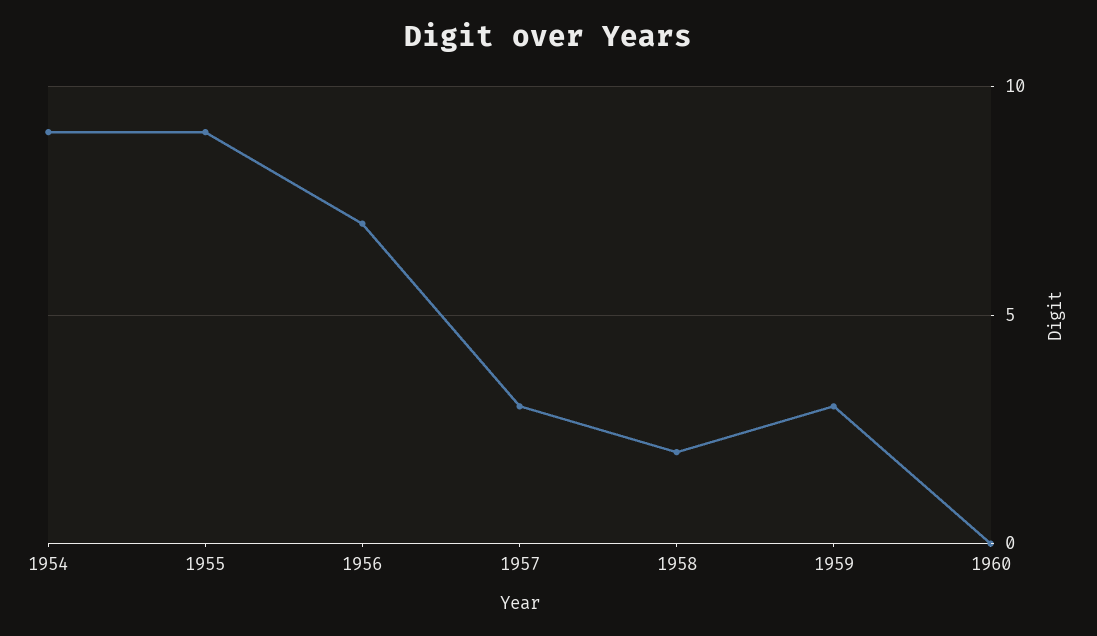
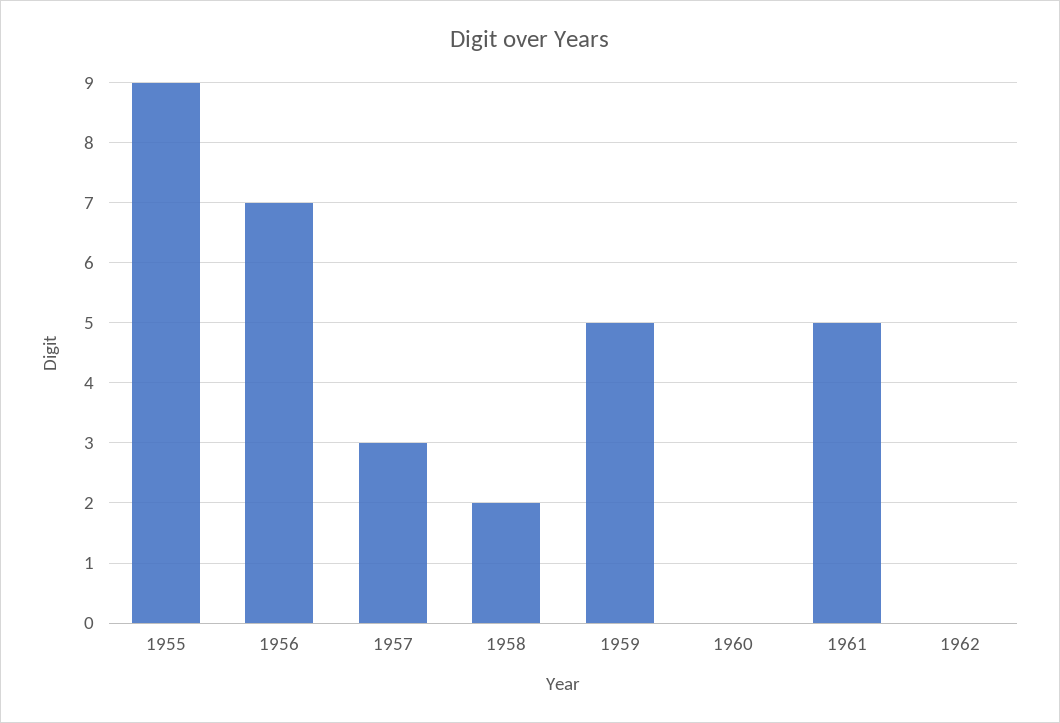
1954: 9 -> none
1959: 3 -> 5
1961: none -> 5
1962: none -> 0

